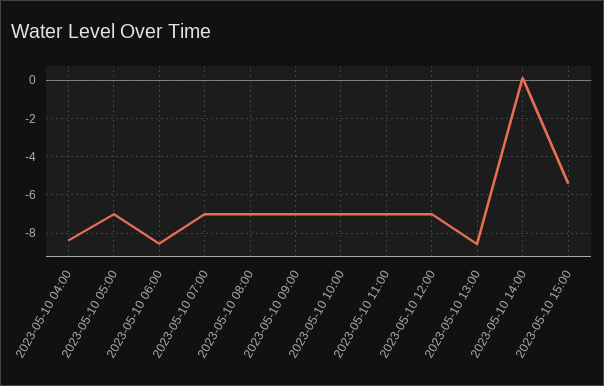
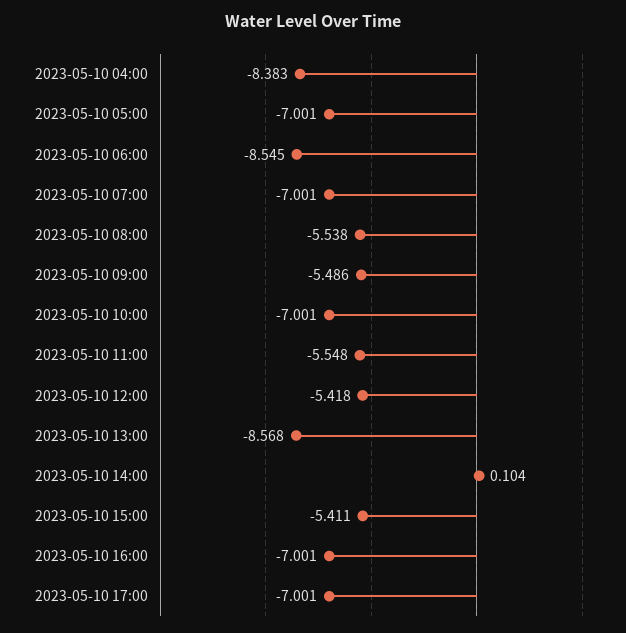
2023-05-10 08:00: -7 -> -5.538
2023-05-10 09:00: -7 -> -5.486
2023-05-10 11:00: -7 -> -5.548
2023-05-10 12:00: -7 -> -5.418
2023-05-10 16:00: none -> -7.001
2023-05-10 17:00: none -> -7.001

